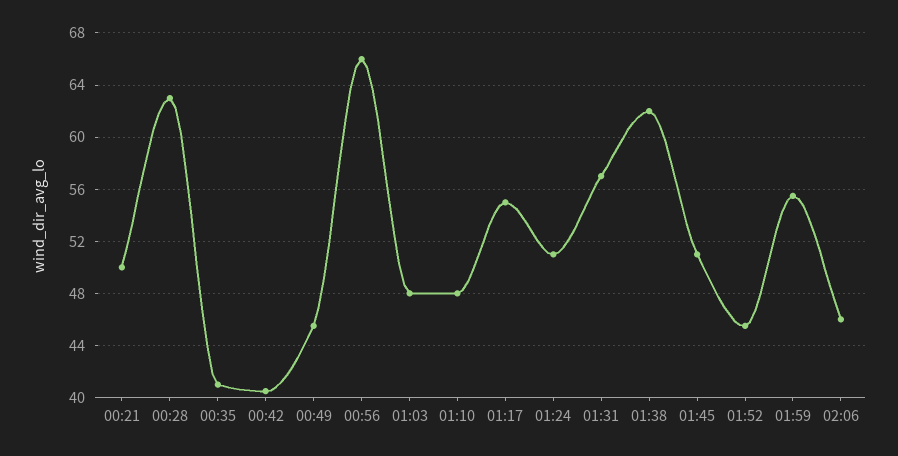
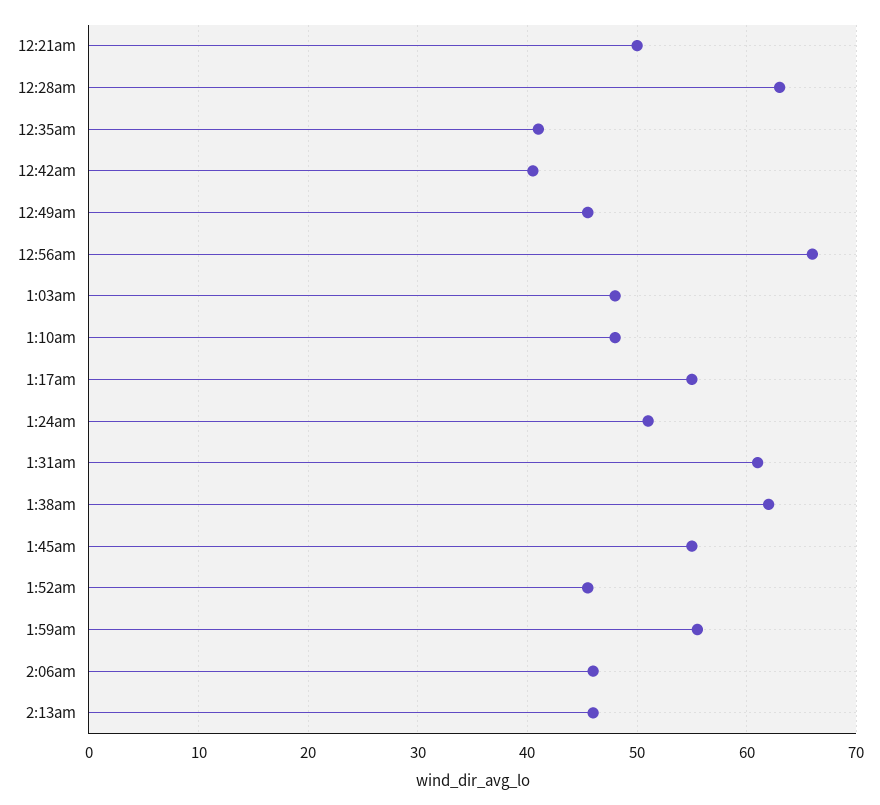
01:31: 57 -> 61
01:45: 51 -> 55
2:13am: none -> 46

